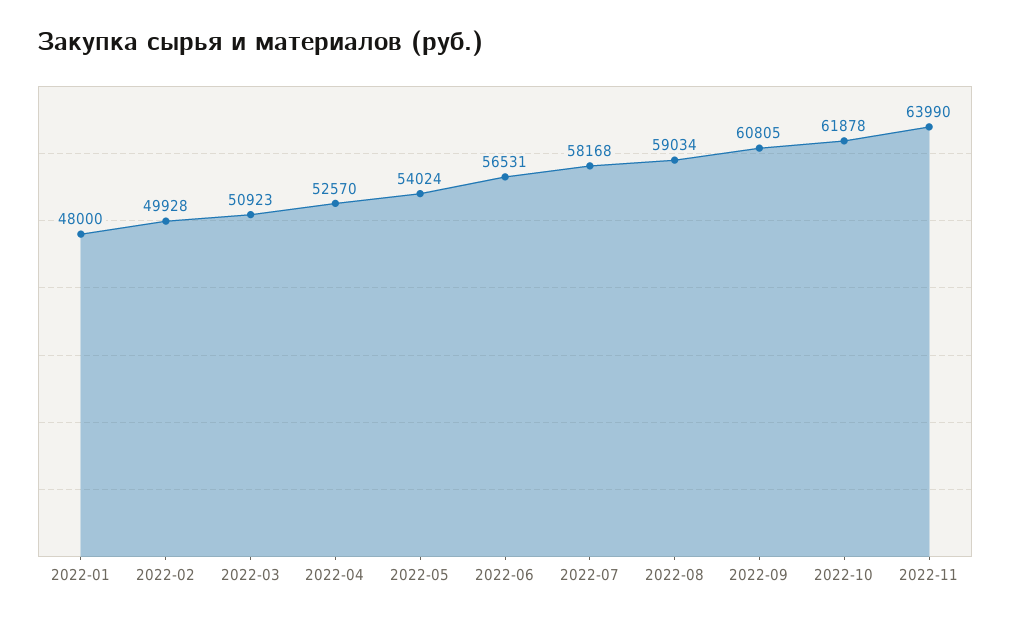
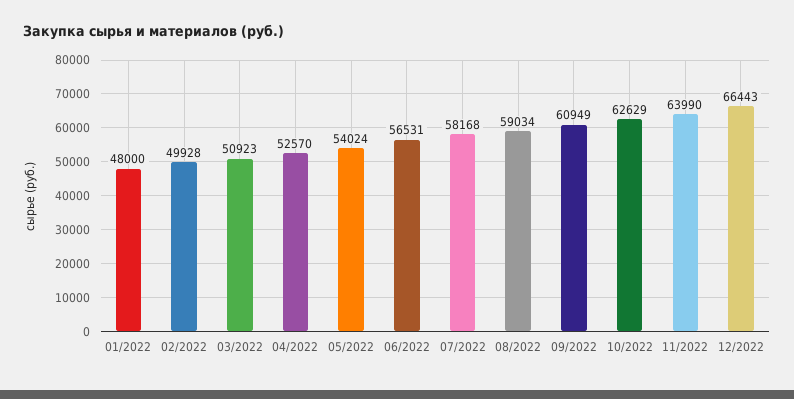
2022-09: 60805 -> 60949
2022-10: 61878 -> 62629
12/2022: none -> 66443

